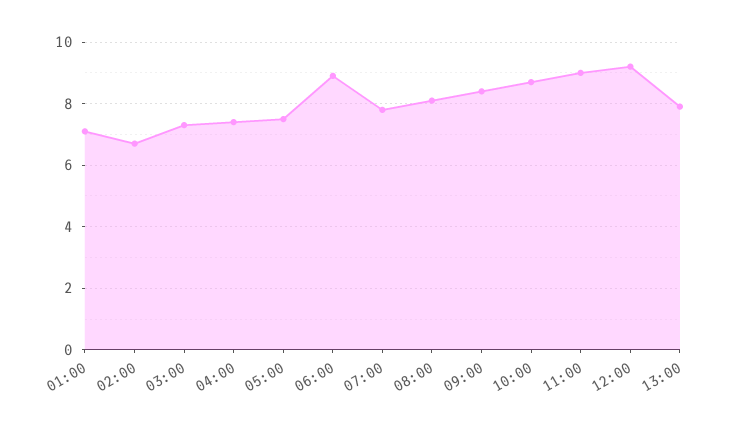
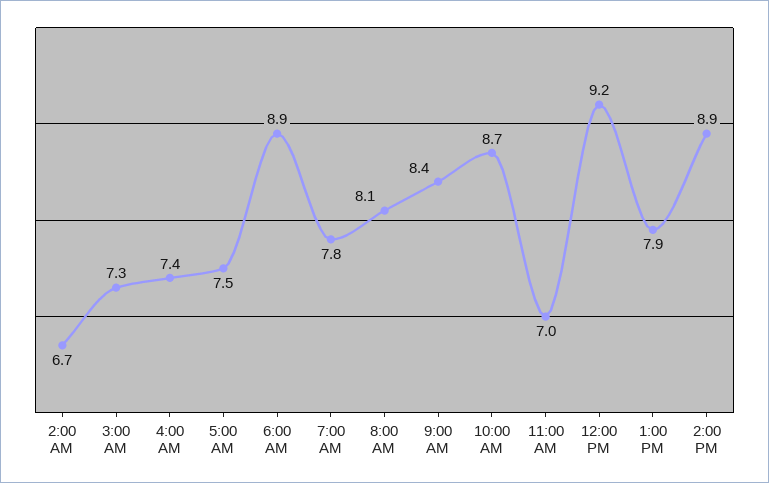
01:00: 7 -> none
11:00: 9 -> 7
2:00 PM: none -> 8.9

